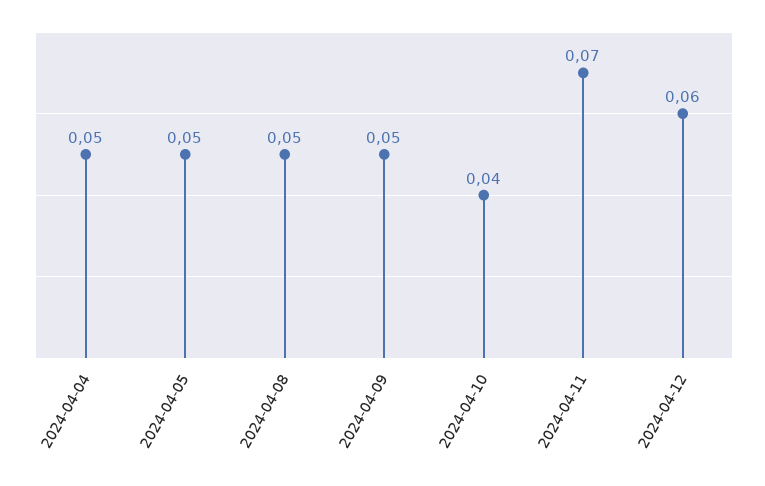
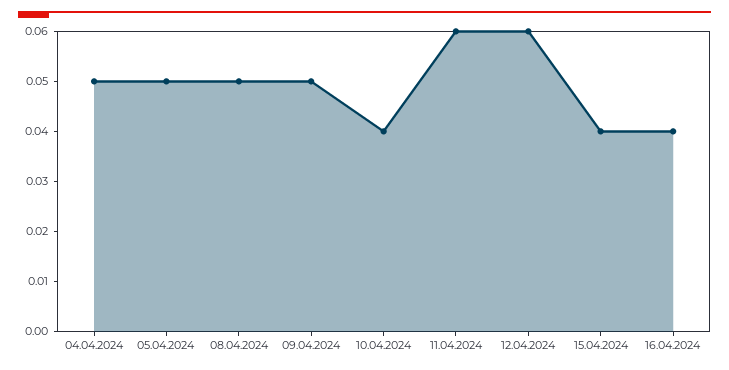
2024-04-11: 0.07 -> 0.06
15.04.2024: none -> 0.04
16.04.2024: none -> 0.04

